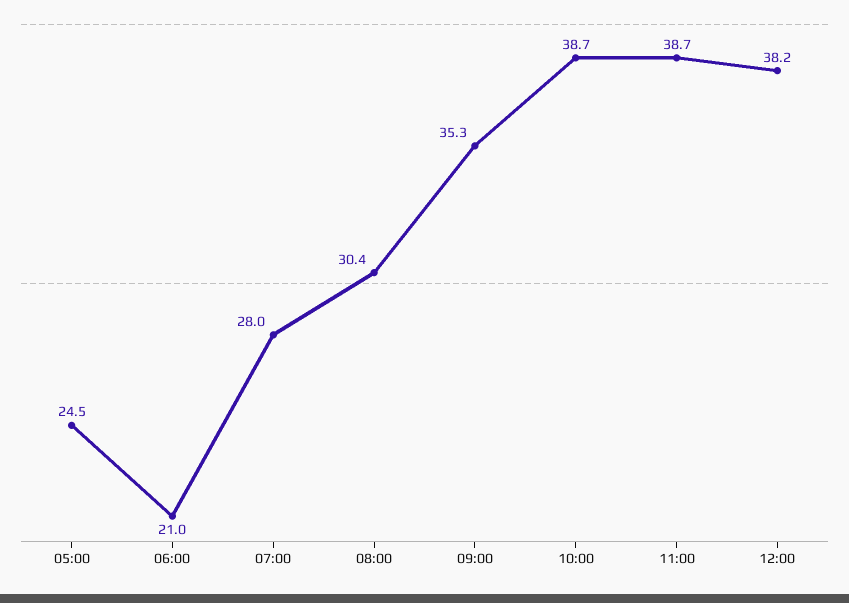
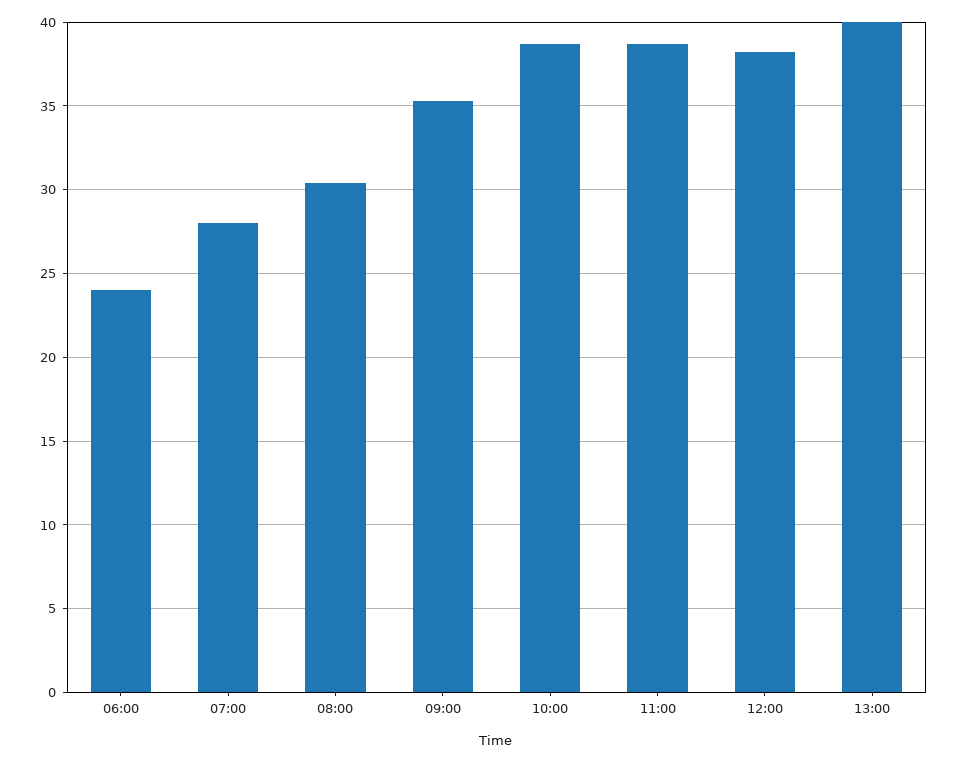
05:00: 24.5 -> none
06:00: 21 -> 24
13:00: none -> 40

